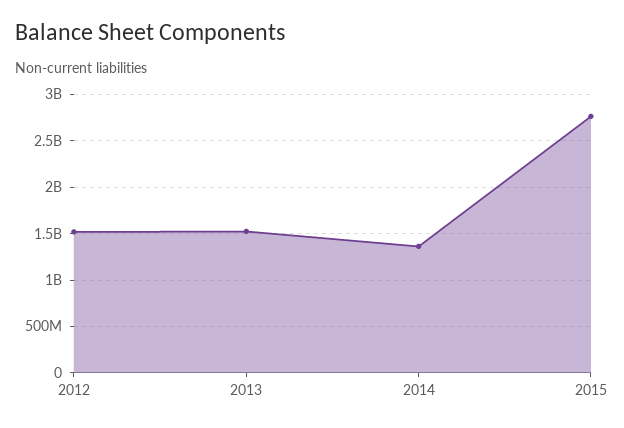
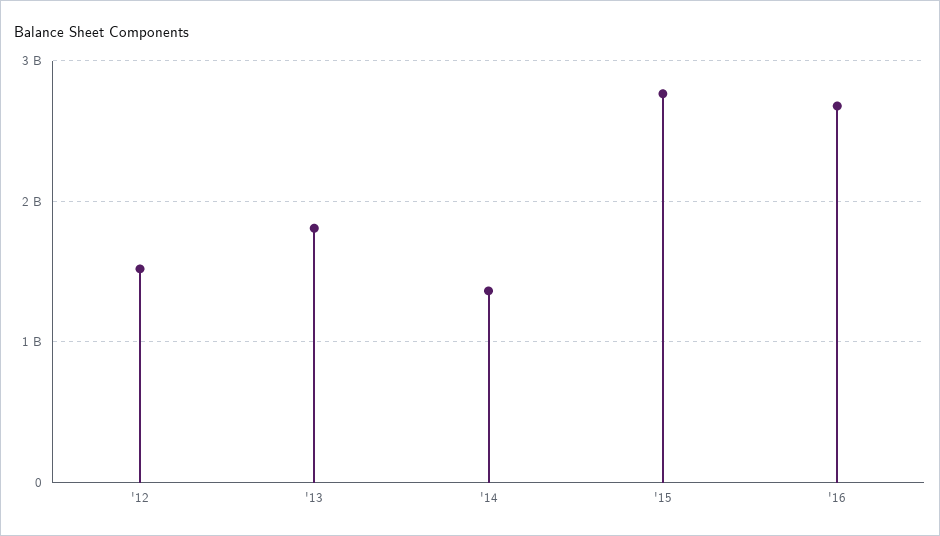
2013: 1500000000 -> 1800000000
'16: none -> 2700000000

